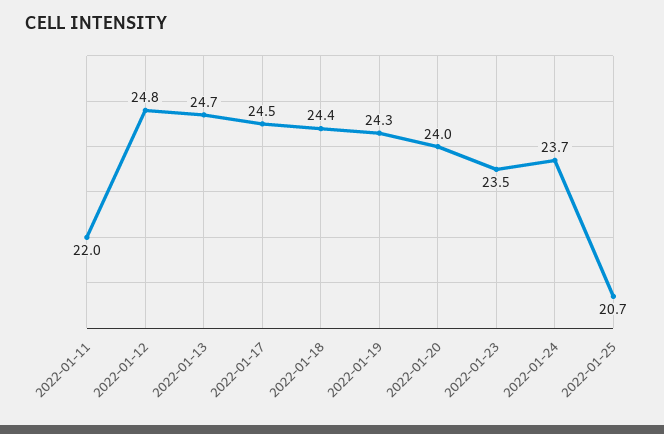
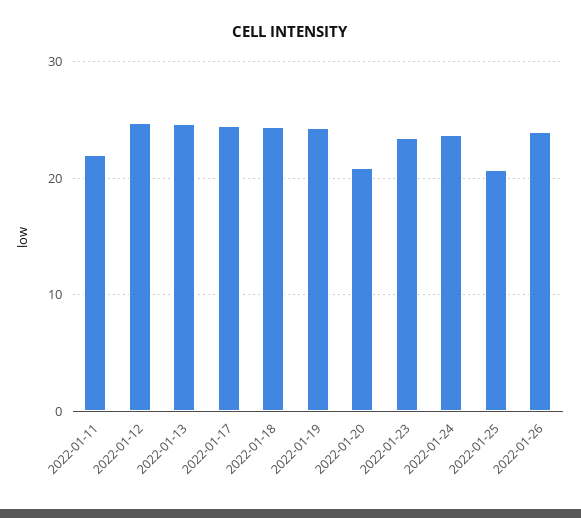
2022-01-20: 24 -> 21
2022-01-26: none -> 24

